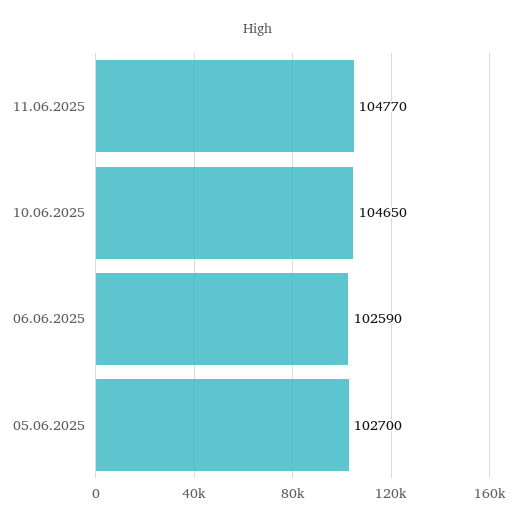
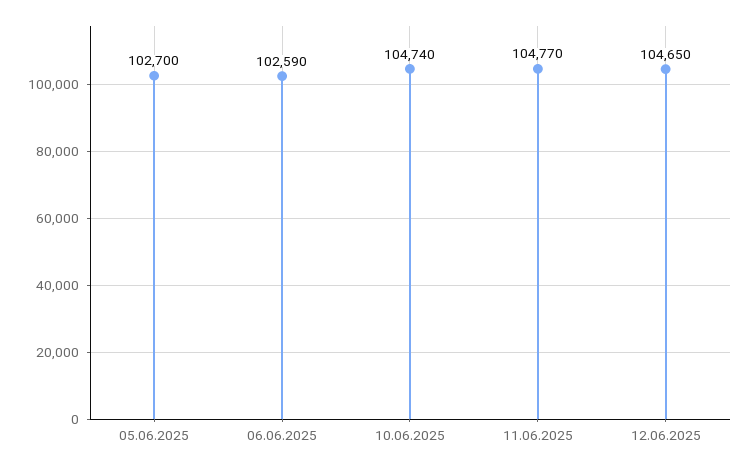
10.06.2025: 104650 -> 104740
12.06.2025: none -> 104650

